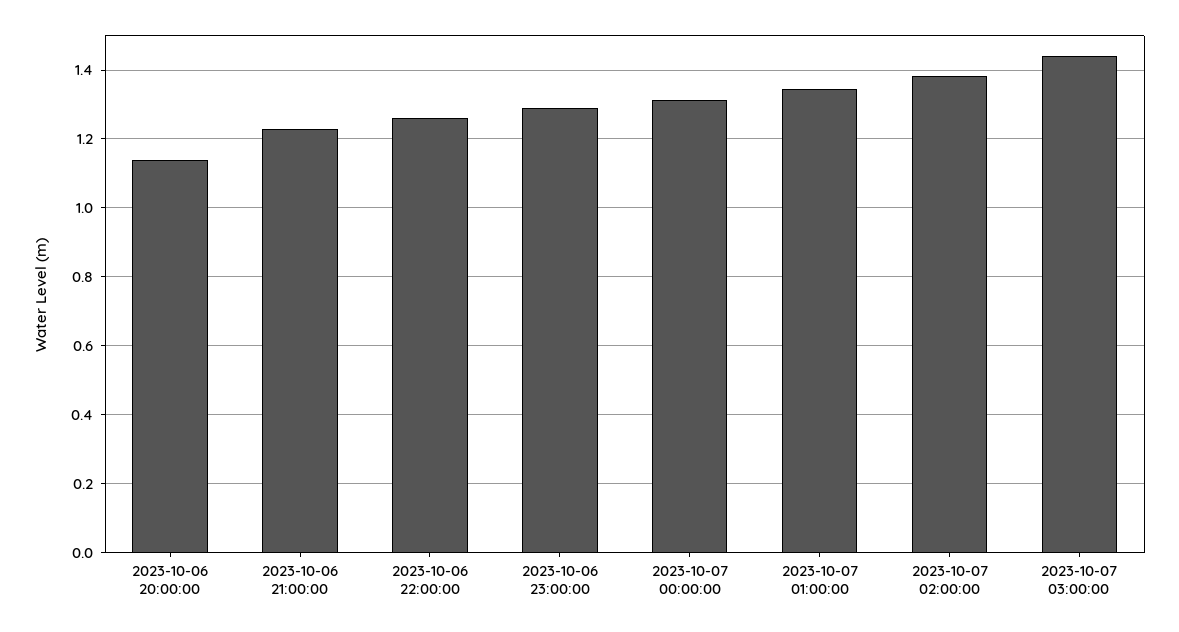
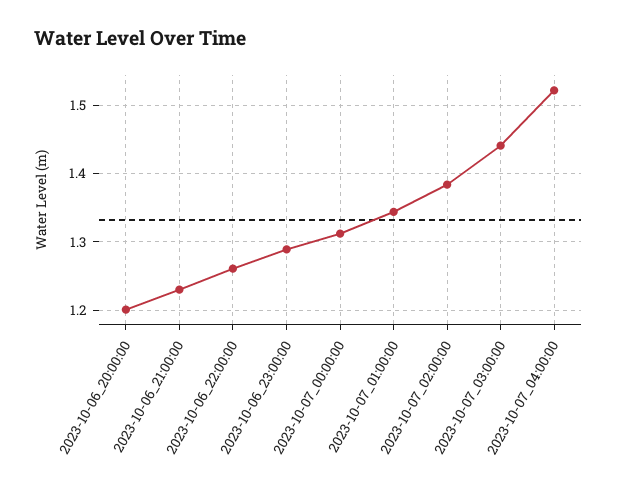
2023-10-06 20:00:00: 1.14 -> 1.2
2023-10-07_04:00:00: none -> 1.52

